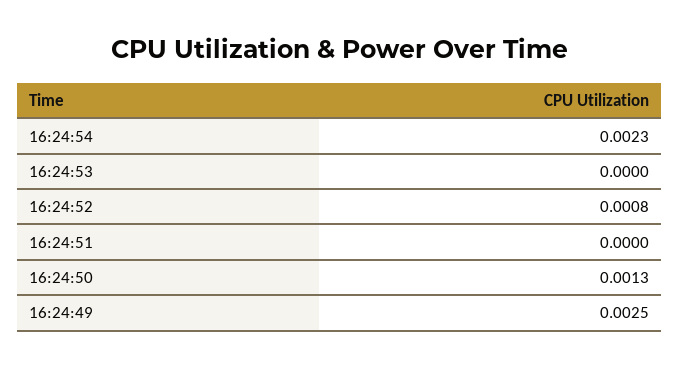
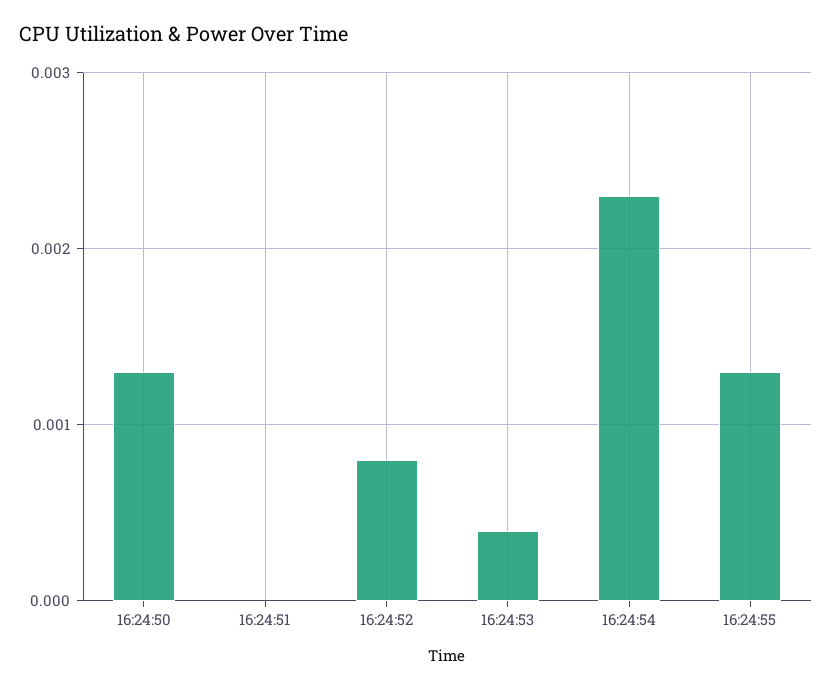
16:24:53: 0 -> 0.0004
16:24:49: 0.0025 -> none
16:24:55: none -> 0.0013

